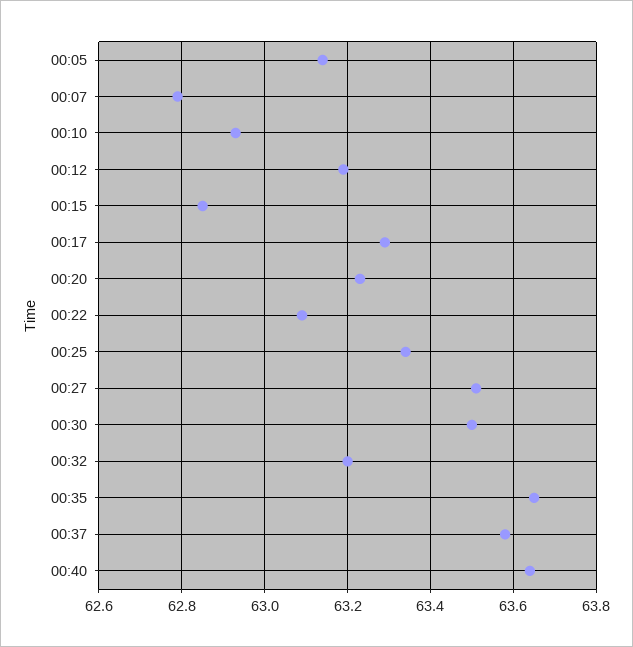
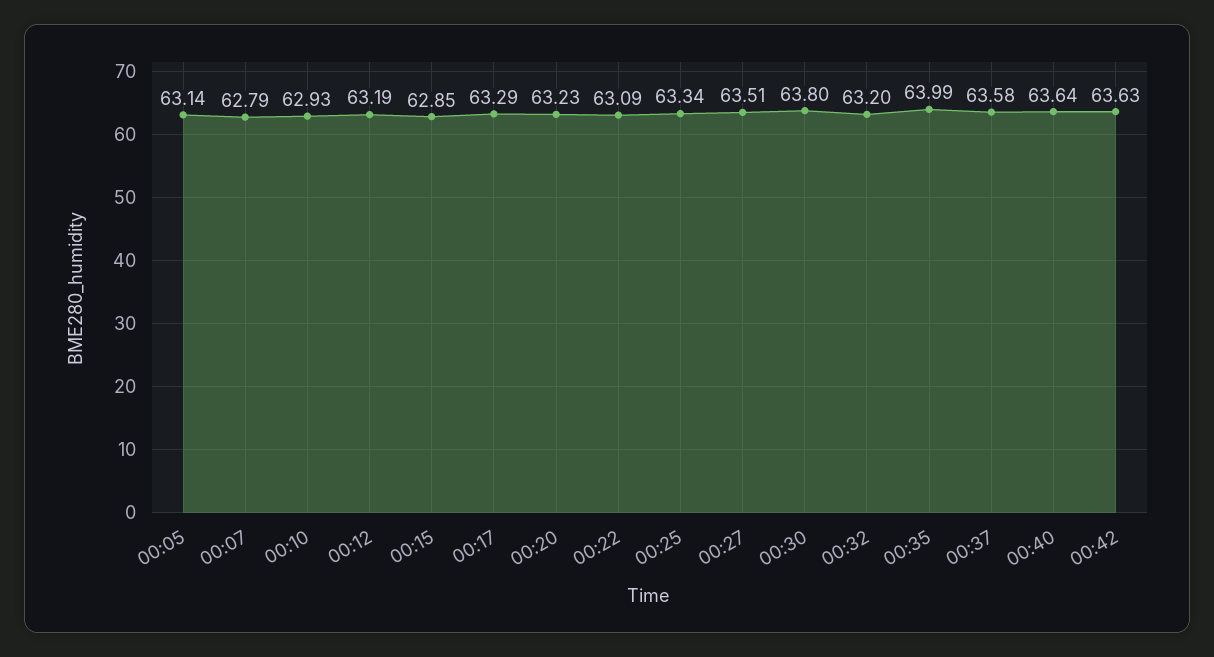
00:30: 63.5 -> 63.8
00:35: 63.65 -> 63.99
00:42: none -> 63.63

